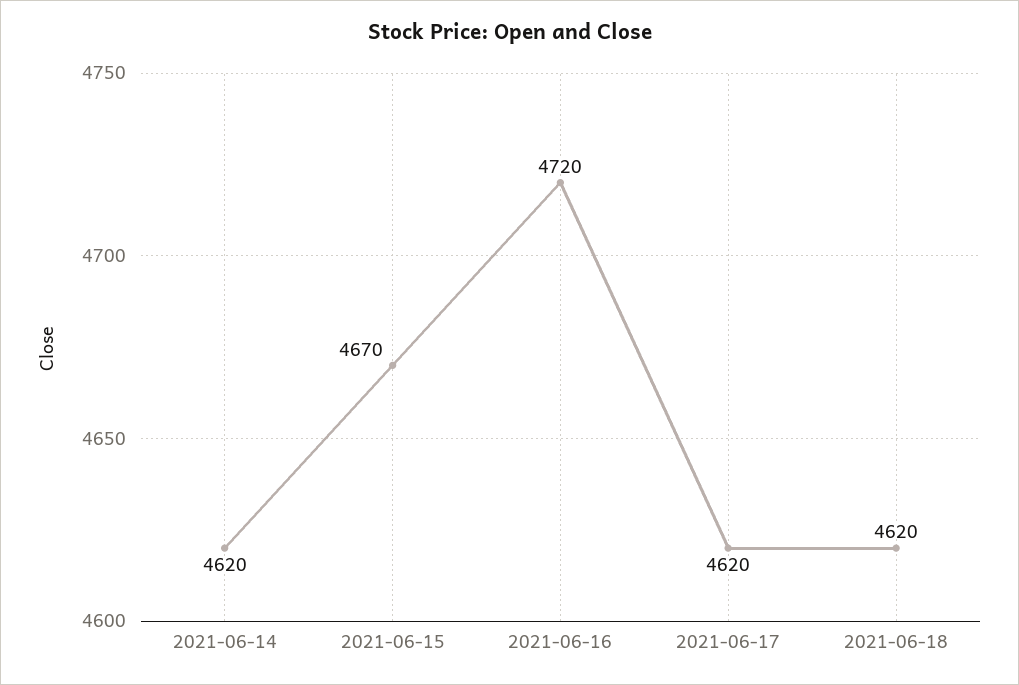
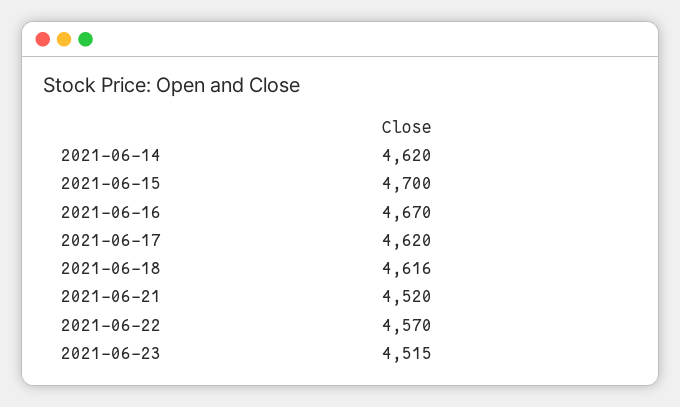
2021-06-15: 4670 -> 4700
2021-06-16: 4720 -> 4670
2021-06-18: 4620 -> 4616
2021-06-21: none -> 4520
2021-06-22: none -> 4570
2021-06-23: none -> 4515

